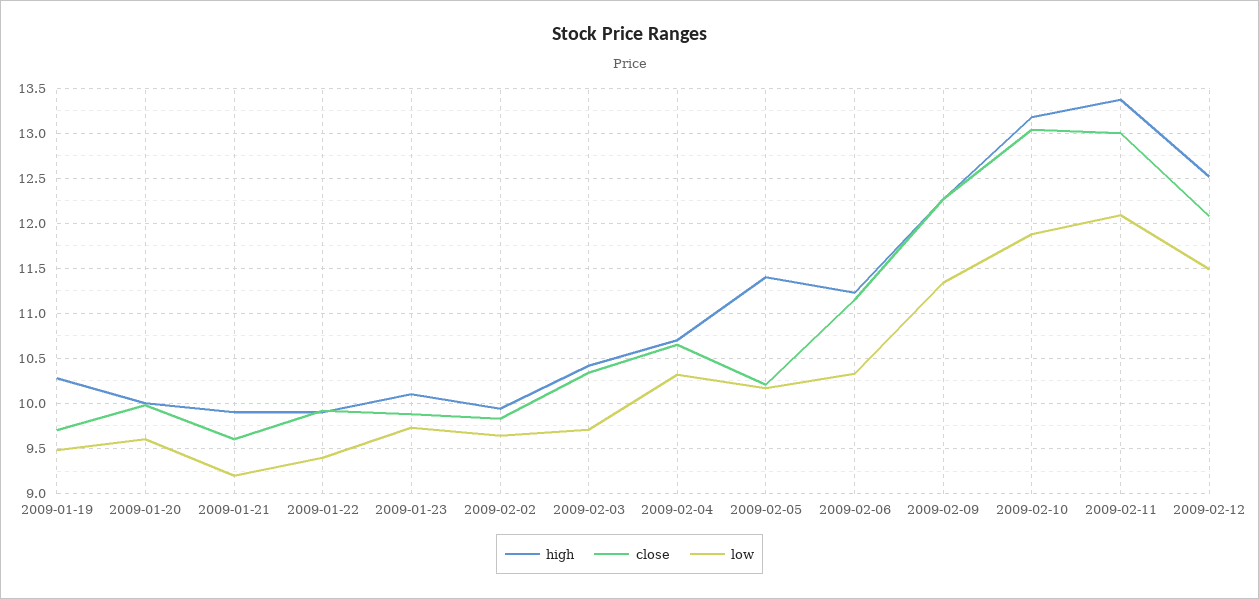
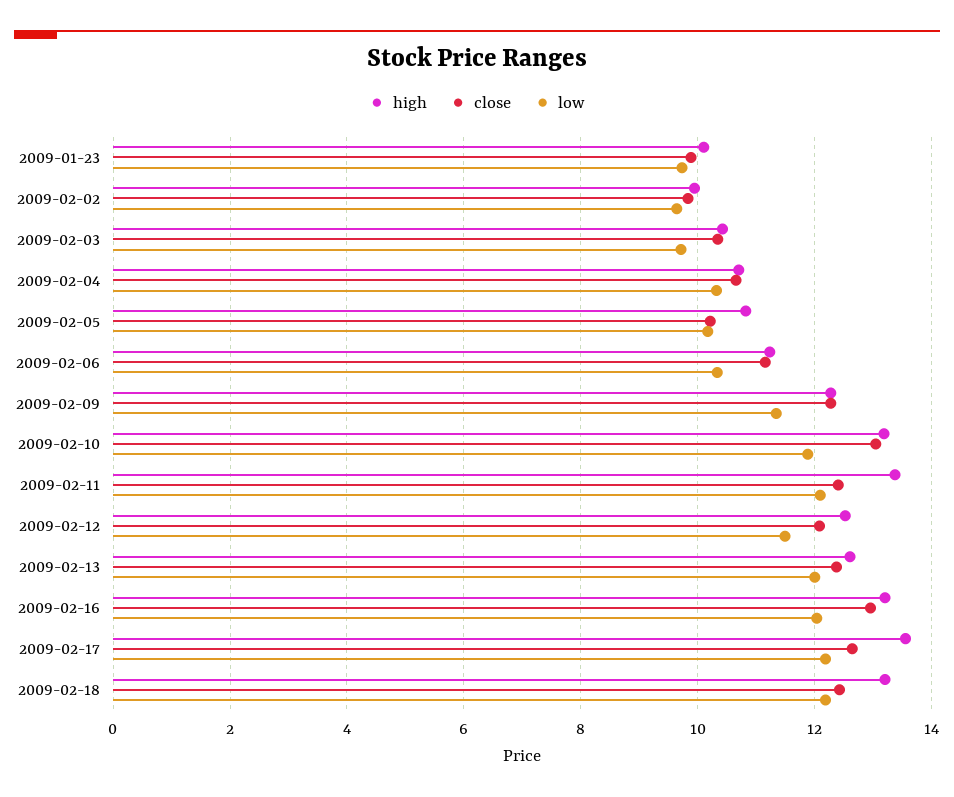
high, 2009-01-19: 10.3 -> none
close, 2009-01-19: 9.7 -> none
low, 2009-01-19: 9.5 -> none
high, 2009-01-20: 10 -> none
close, 2009-01-20: 10 -> none
low, 2009-01-20: 9.6 -> none
high, 2009-01-21: 9.9 -> none
close, 2009-01-21: 9.6 -> none
low, 2009-01-21: 9.2 -> none
high, 2009-01-22: 9.9 -> none
close, 2009-01-22: 9.9 -> none
low, 2009-01-22: 9.4 -> none
high, 2009-02-05: 11.4 -> 10.8
close, 2009-02-11: 13 -> 12.4
high, 2009-02-13: none -> 12.6
close, 2009-02-13: none -> 12.4
low, 2009-02-13: none -> 12
high, 2009-02-16: none -> 13.2
close, 2009-02-16: none -> 13
low, 2009-02-16: none -> 12
high, 2009-02-17: none -> 13.6
close, 2009-02-17: none -> 12.6
low, 2009-02-17: none -> 12.2
high, 2009-02-18: none -> 13.2
close, 2009-02-18: none -> 12.4
low, 2009-02-18: none -> 12.2

